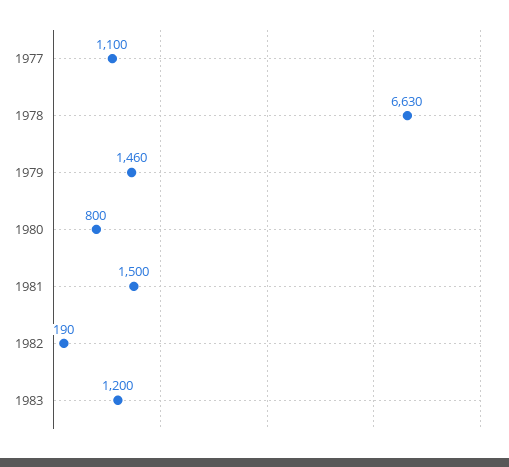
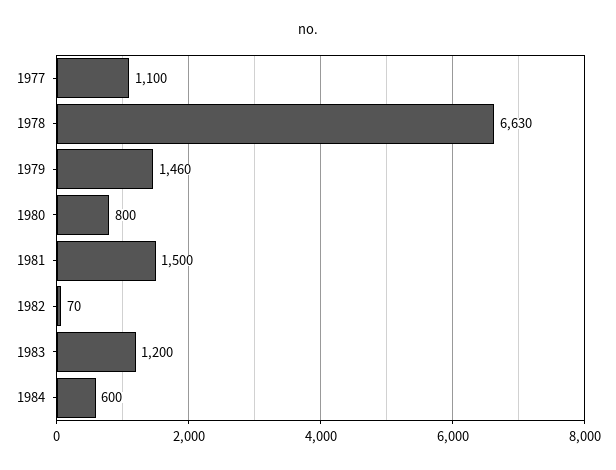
1982: 190 -> 70
1984: none -> 600

